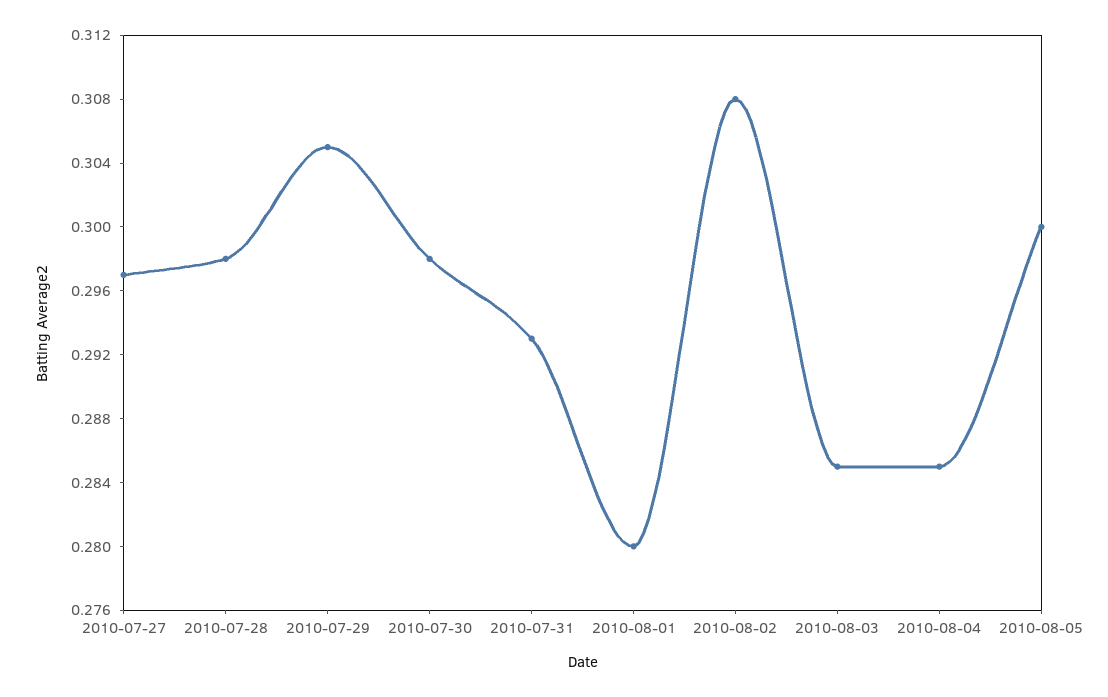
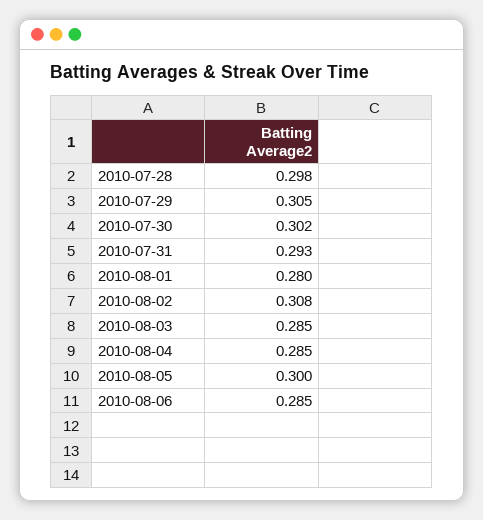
2010-07-27: 0.297 -> none
2010-07-30: 0.298 -> 0.302
2010-08-06: none -> 0.285

